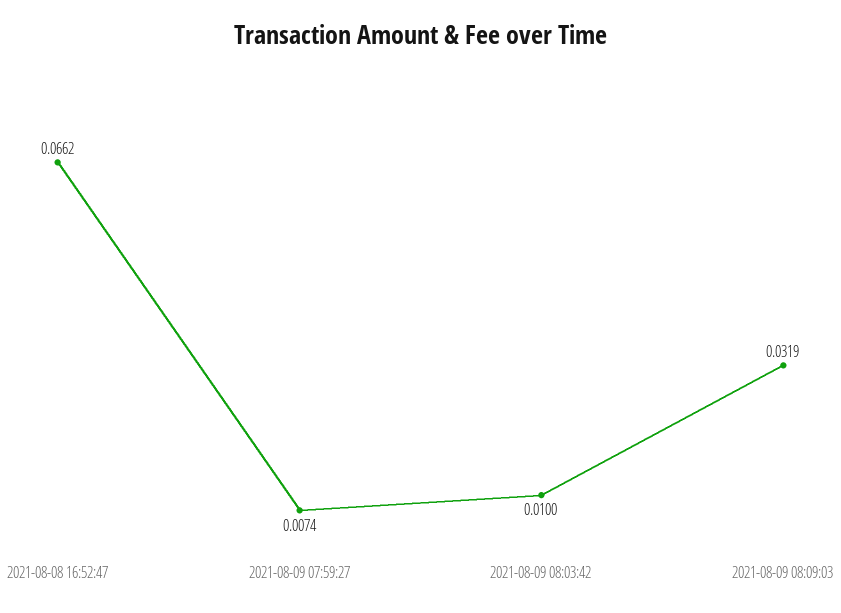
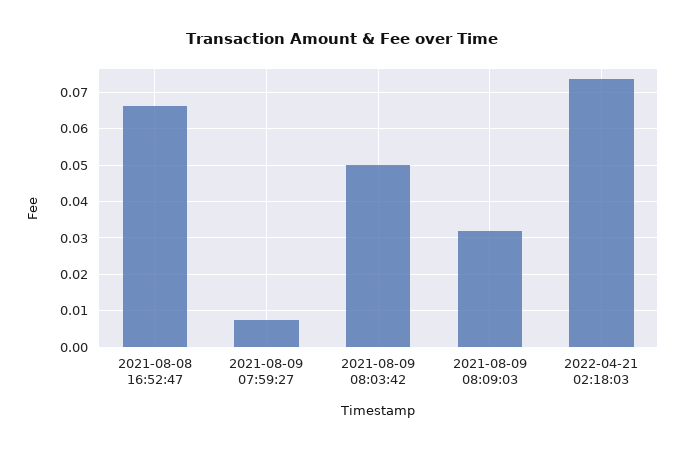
2021-08-09 08:03:42: 0.01 -> 0.05
2022-04-21 02:18:03: none -> 0.074

